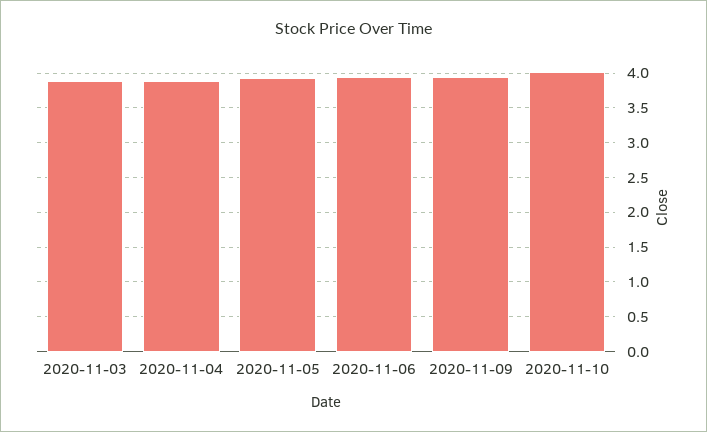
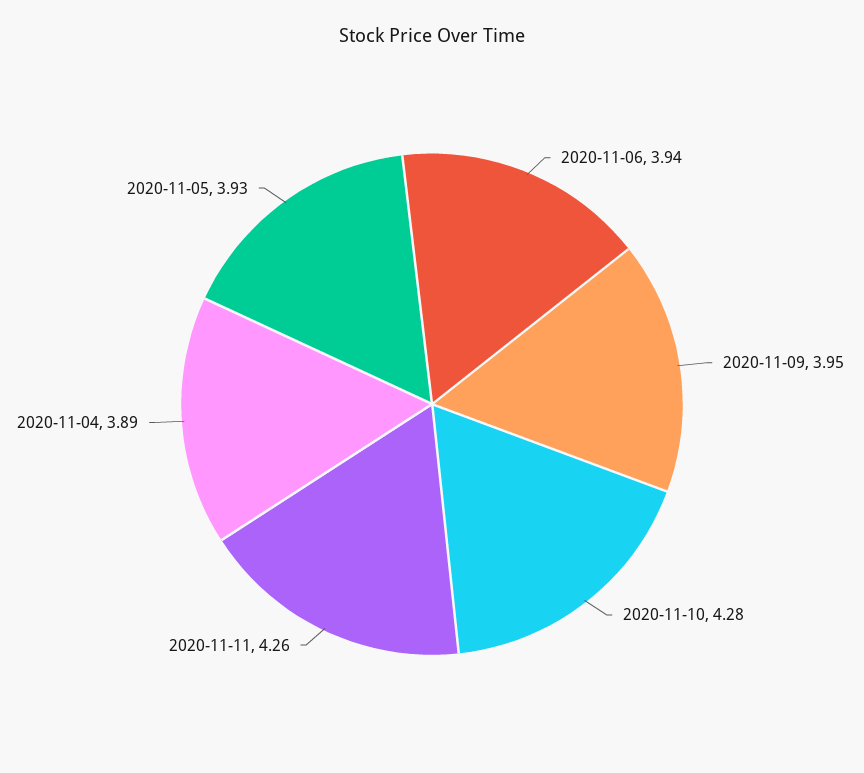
2020-11-03: 3.9 -> none
2020-11-10: 4 -> 4.28
2020-11-11: none -> 4.26

